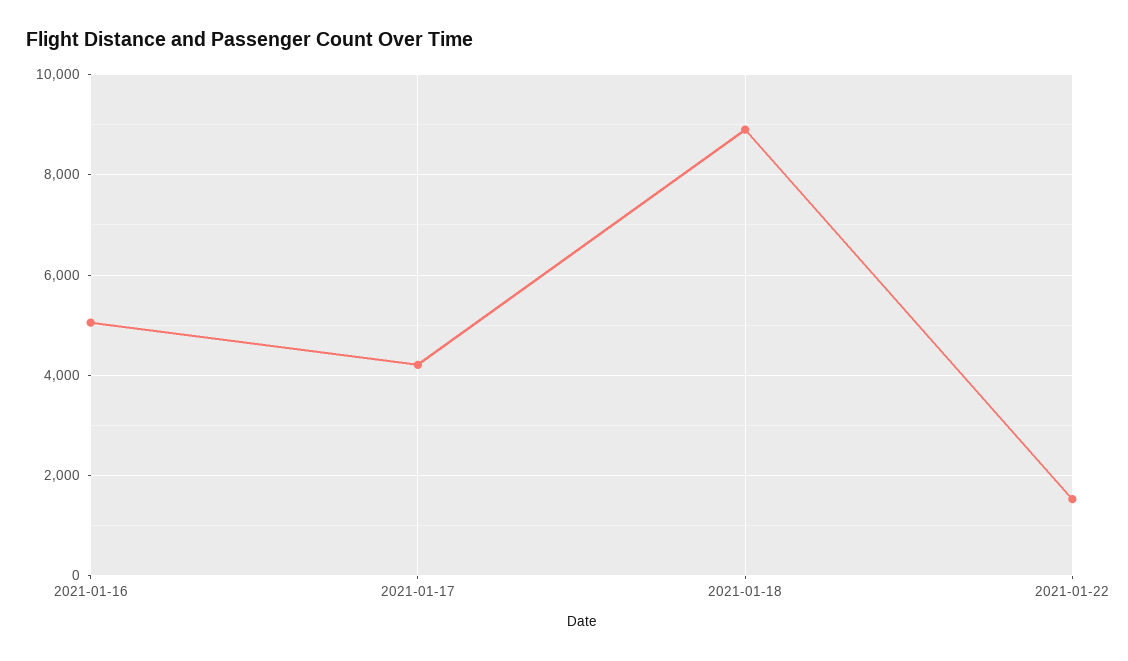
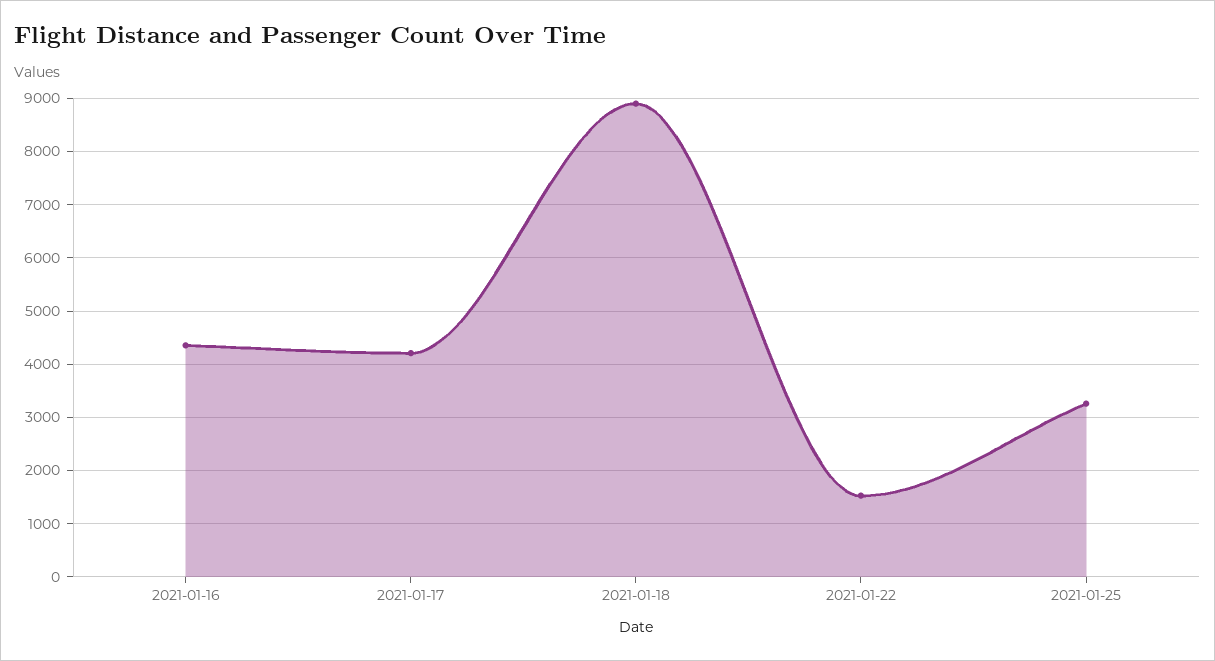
2021-01-16: 5000 -> 4400
2021-01-25: none -> 3200

